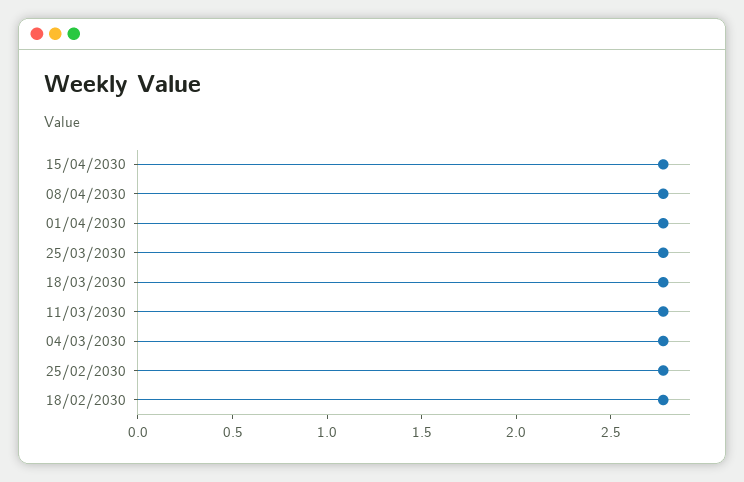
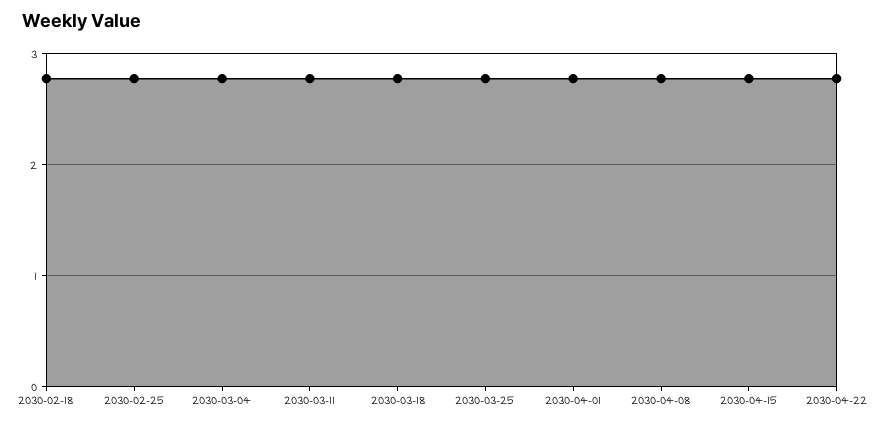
2030-04-22: none -> 2.8

